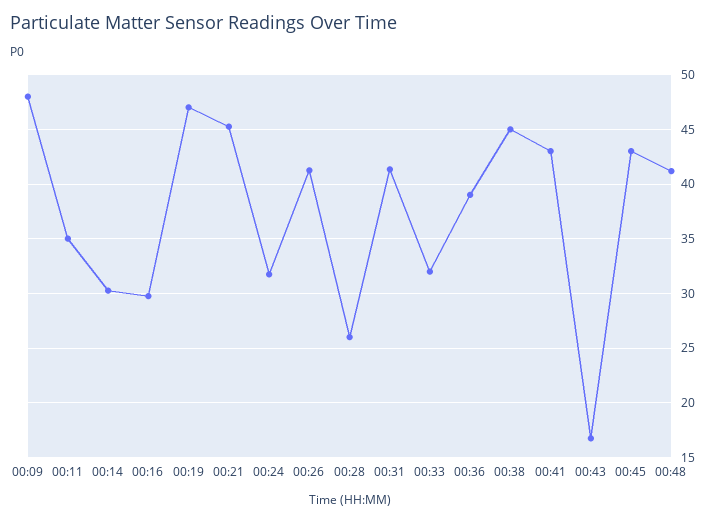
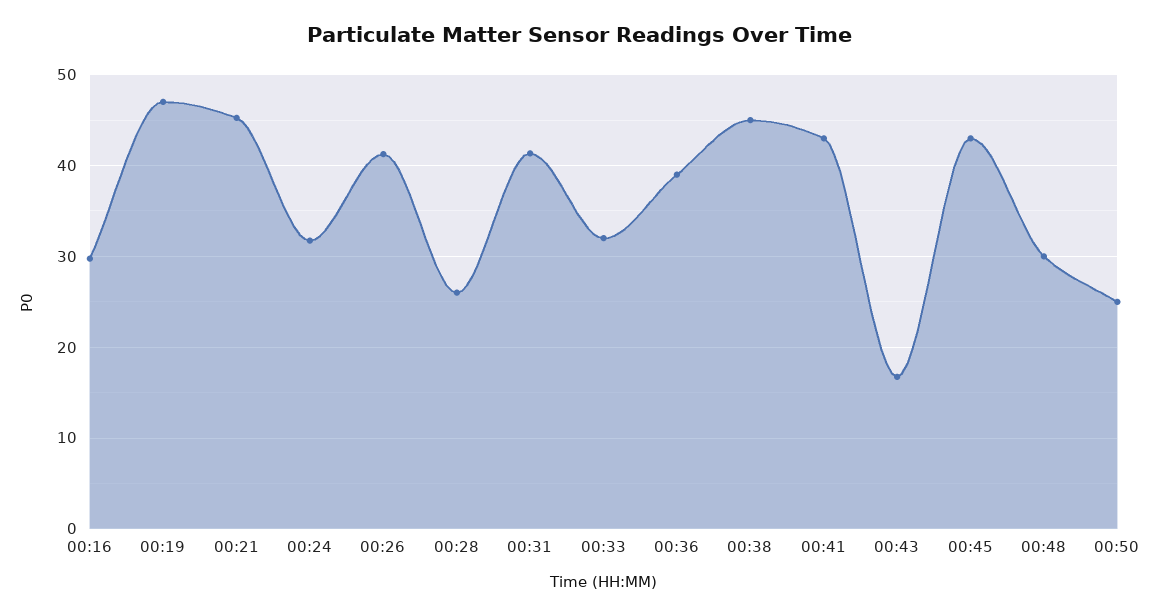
00:09: 48 -> none
00:11: 35 -> none
00:14: 30 -> none
00:48: 41 -> 30
00:50: none -> 25

